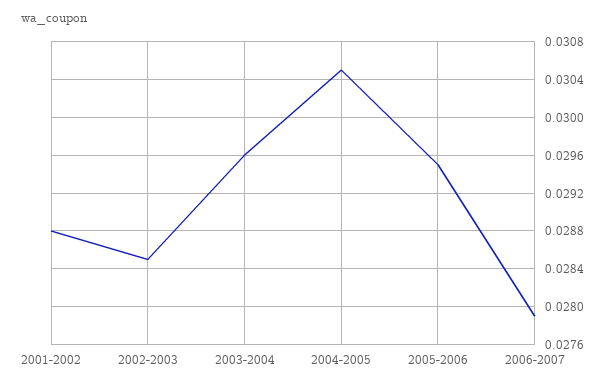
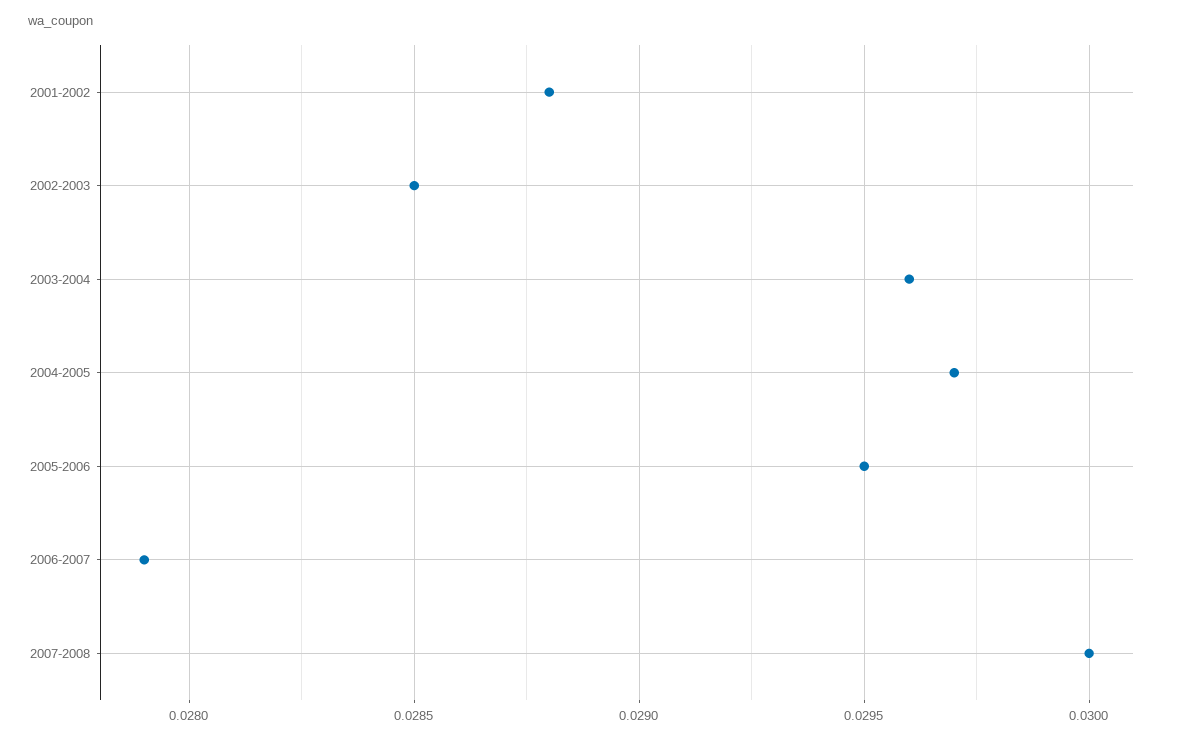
2004-2005: 0.0305 -> 0.0297
2007-2008: none -> 0.03

